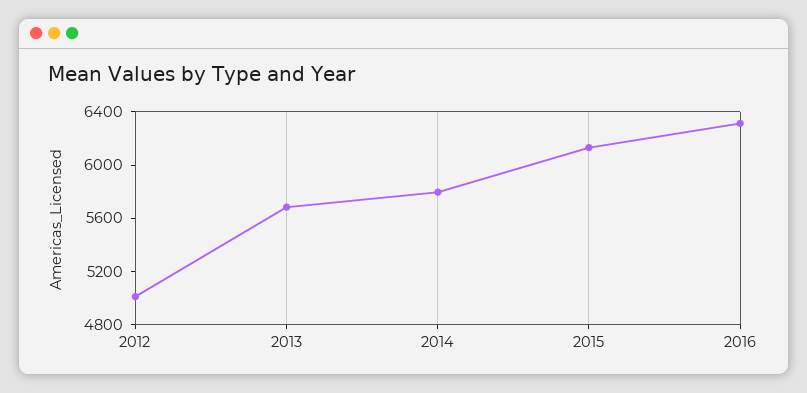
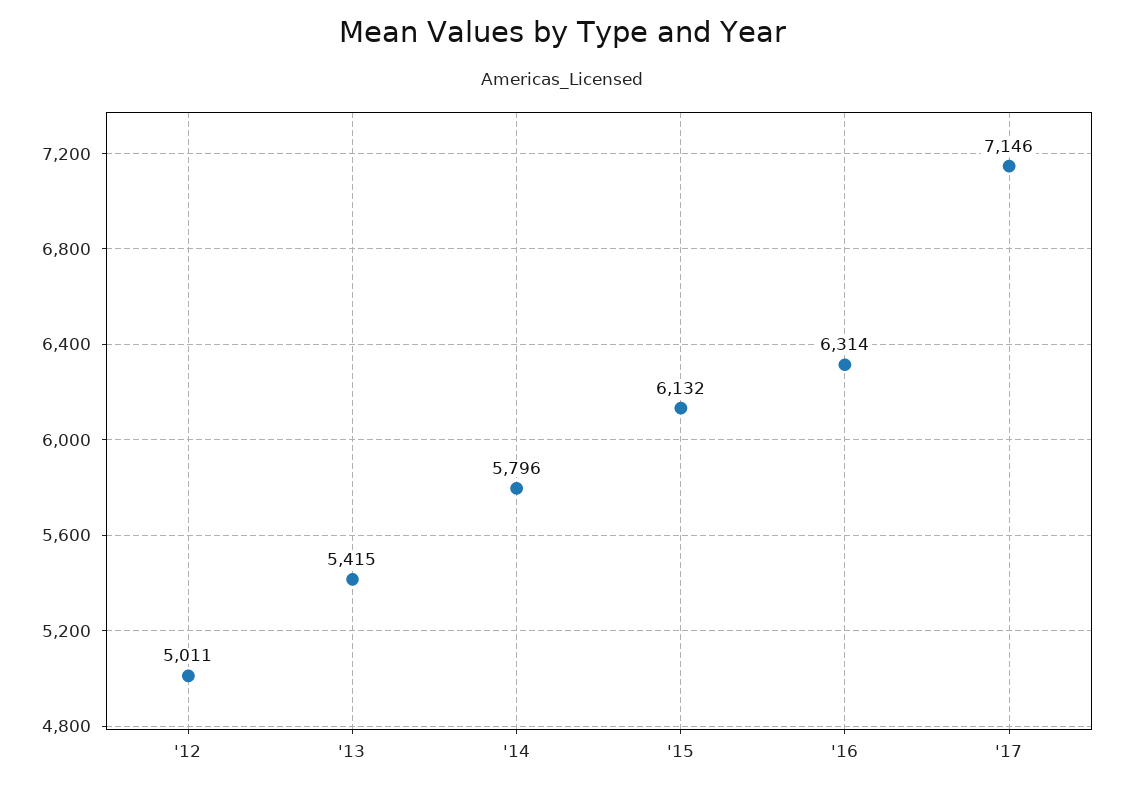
2013: 5700 -> 5415
'17: none -> 7146

